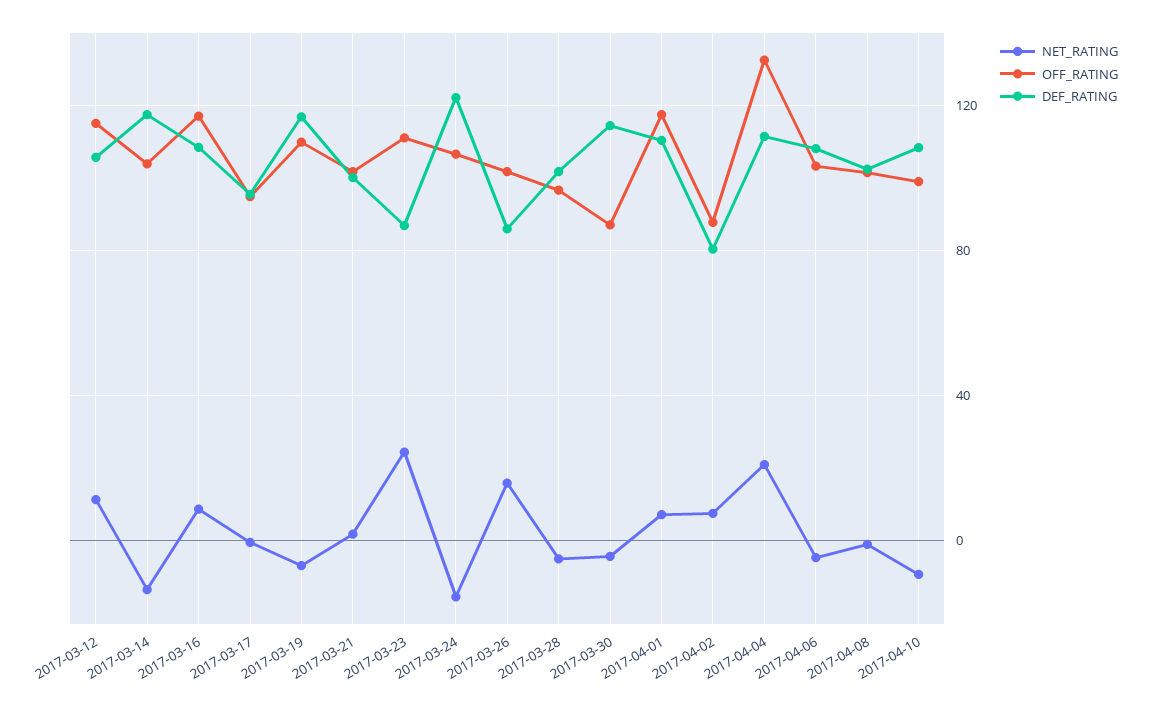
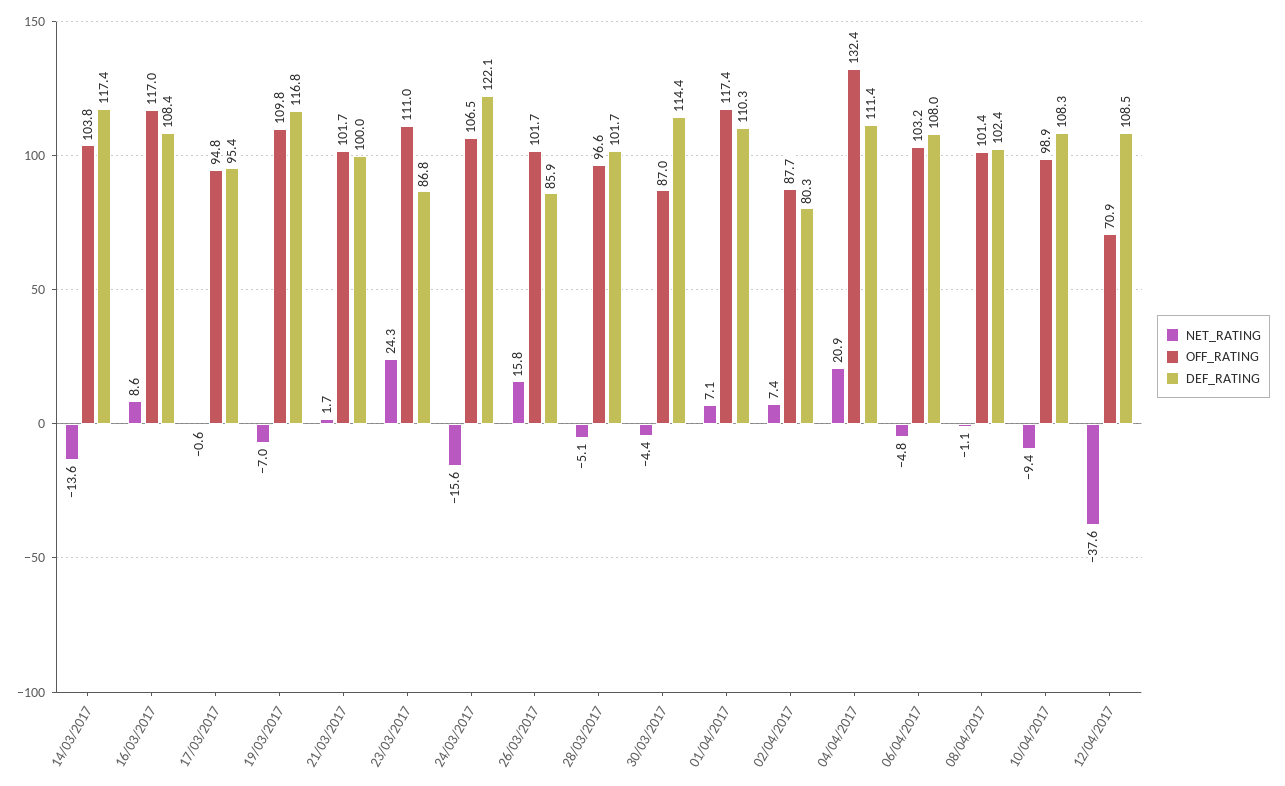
NET_RATING, 2017-03-12: 10 -> none
OFF_RATING, 2017-03-12: 115 -> none
DEF_RATING, 2017-03-12: 105 -> none
NET_RATING, 12/04/2017: none -> -37.6
OFF_RATING, 12/04/2017: none -> 70.9
DEF_RATING, 12/04/2017: none -> 108.5

